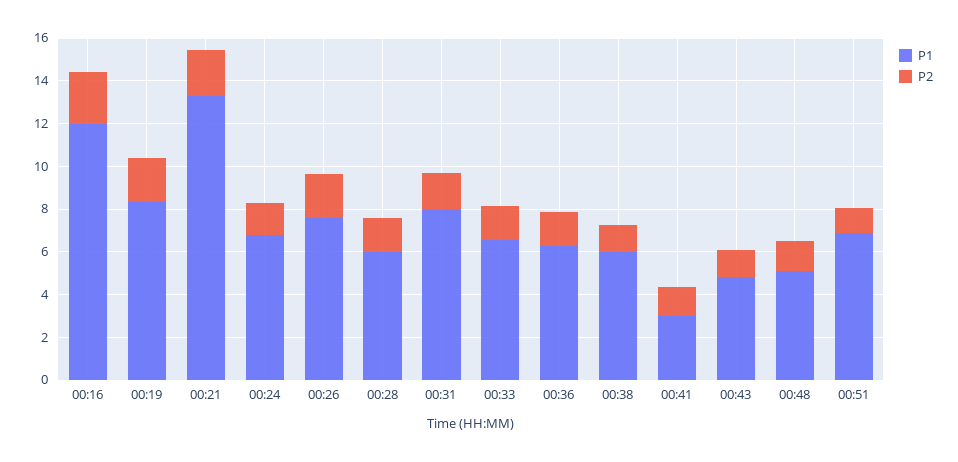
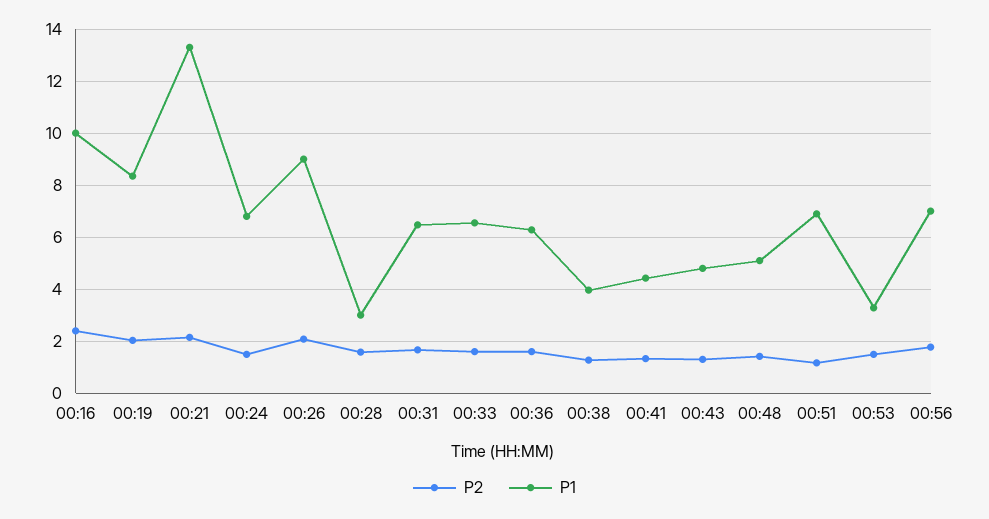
P1, 00:16: 12 -> 10
P1, 00:26: 7.5 -> 9
P1, 00:28: 6 -> 3
P1, 00:31: 8 -> 6.5
P1, 00:38: 6 -> 4
P1, 00:41: 3 -> 4.5
P2, 00:53: none -> 1.5
P1, 00:53: none -> 3.25
P2, 00:56: none -> 1.75
P1, 00:56: none -> 7

